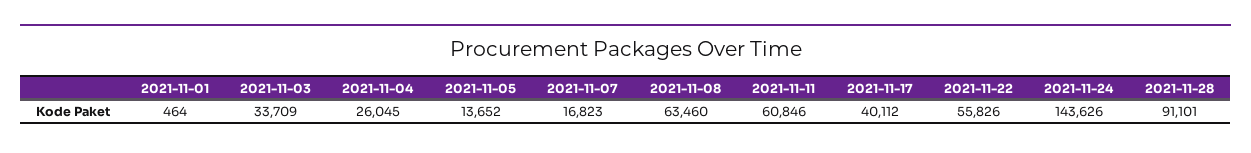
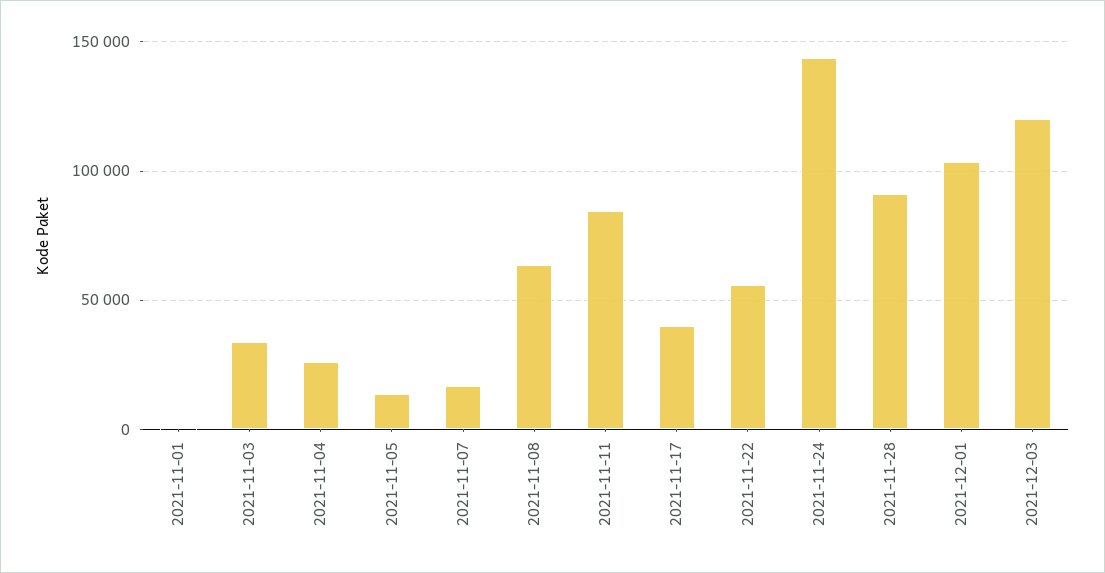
2021-11-11: 60846 -> 85000
2021-12-01: none -> 105000
2021-12-03: none -> 120000

